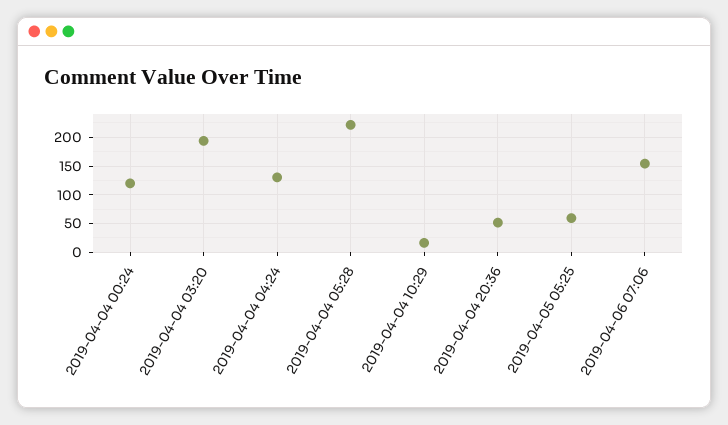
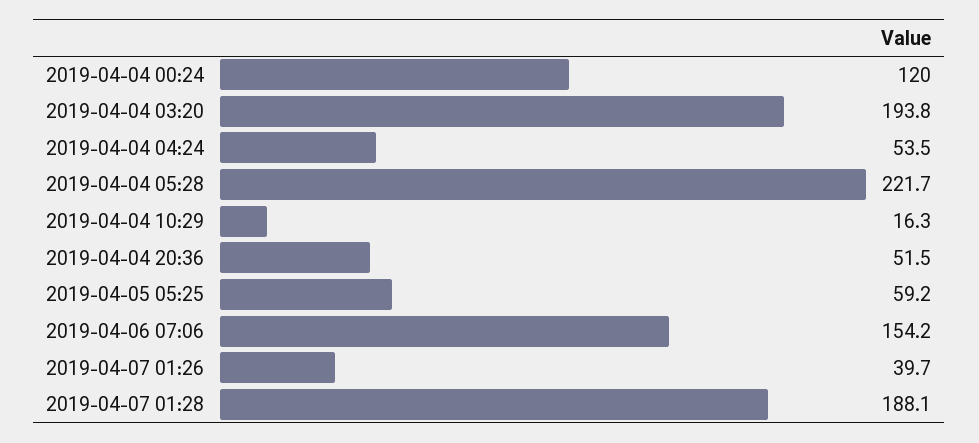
2019-04-04 04:24: 125 -> 53.5
2019-04-07 01:26: none -> 39.7
2019-04-07 01:28: none -> 188.1

